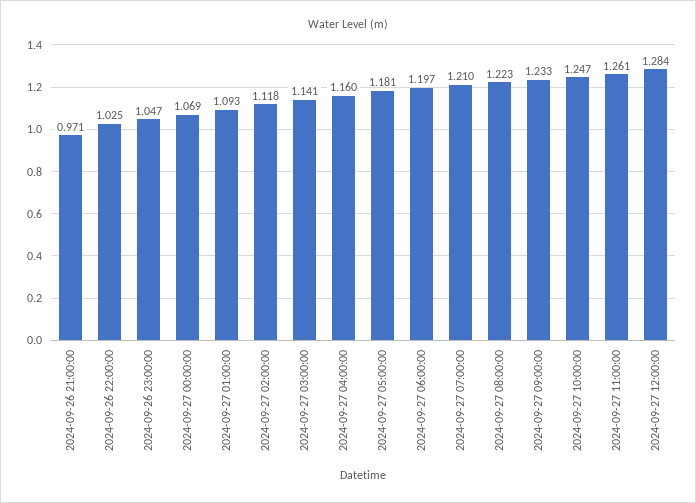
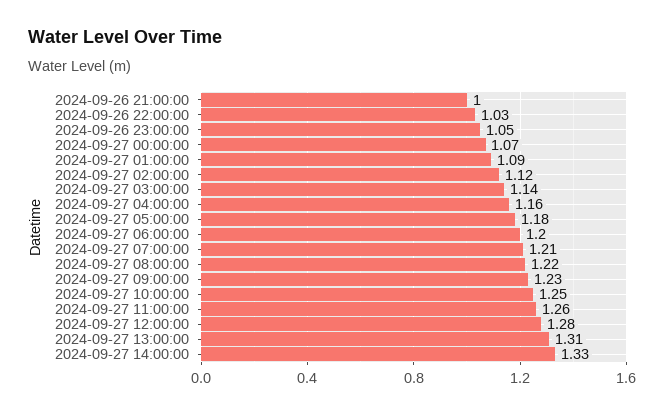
2024-09-26 21:00:00: 0.971 -> 1
2024-09-27 13:00:00: none -> 1.31
2024-09-27 14:00:00: none -> 1.33

